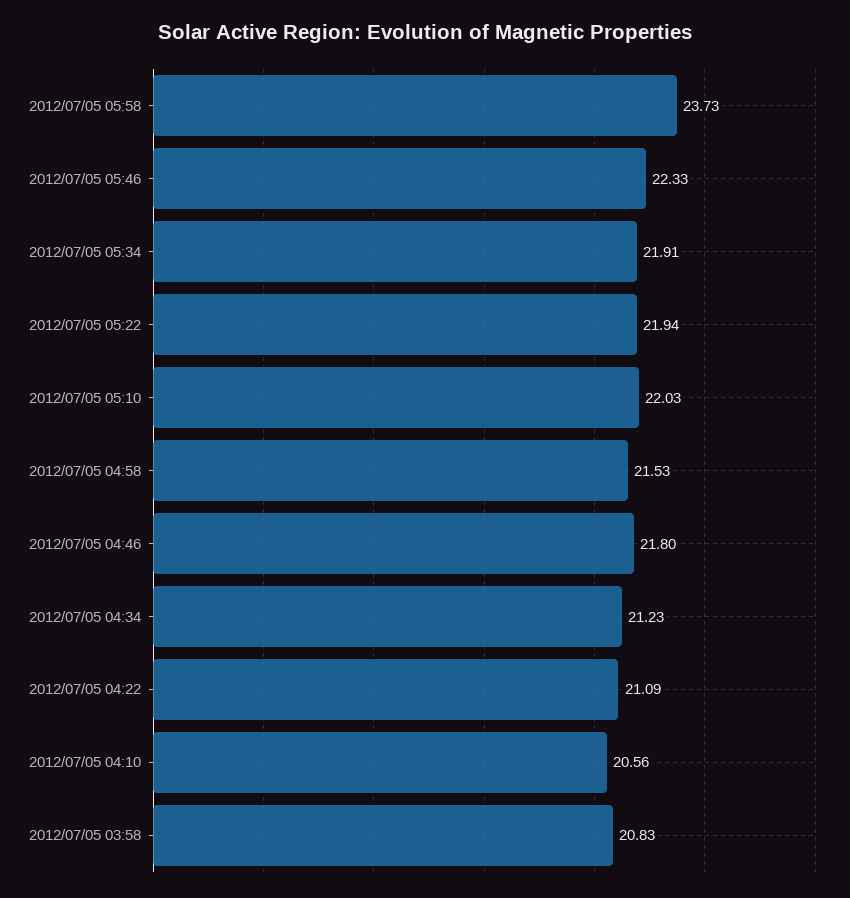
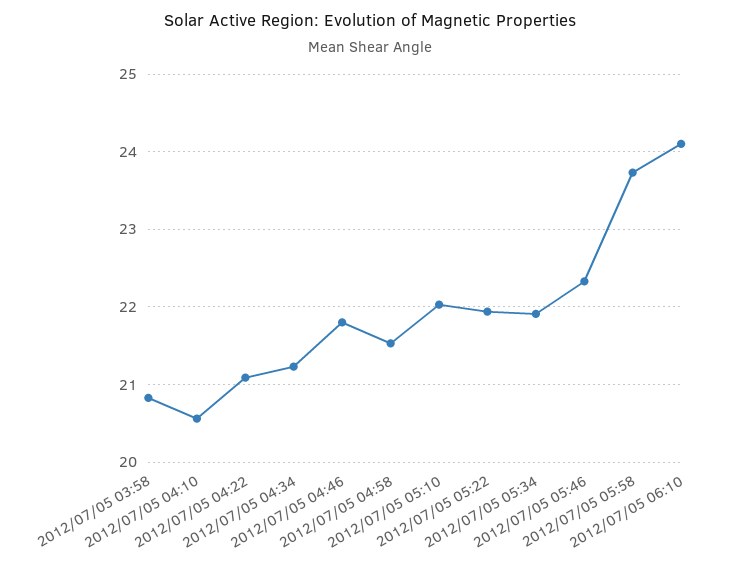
2012/07/05 06:10: none -> 24.1

